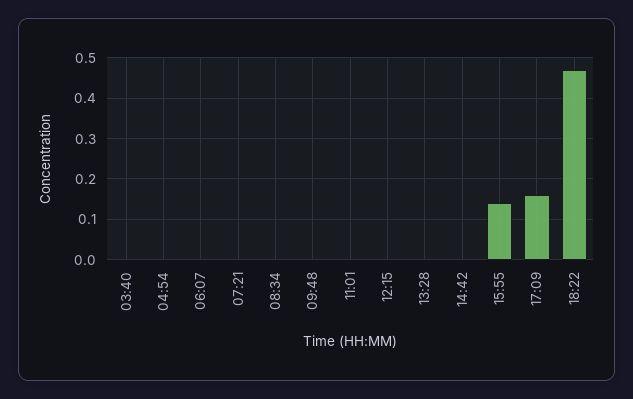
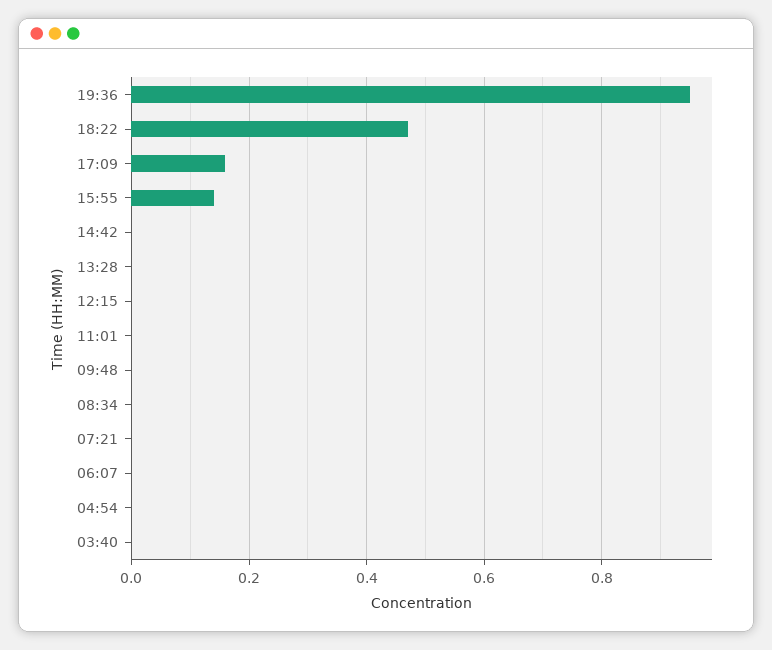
19:36: none -> 0.95

